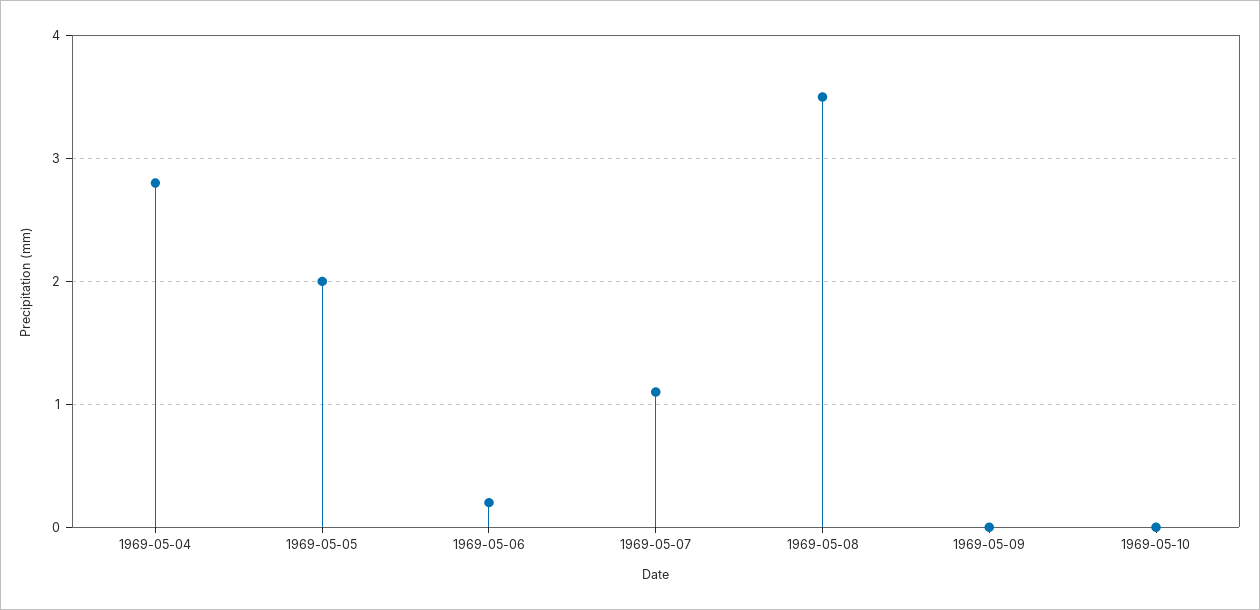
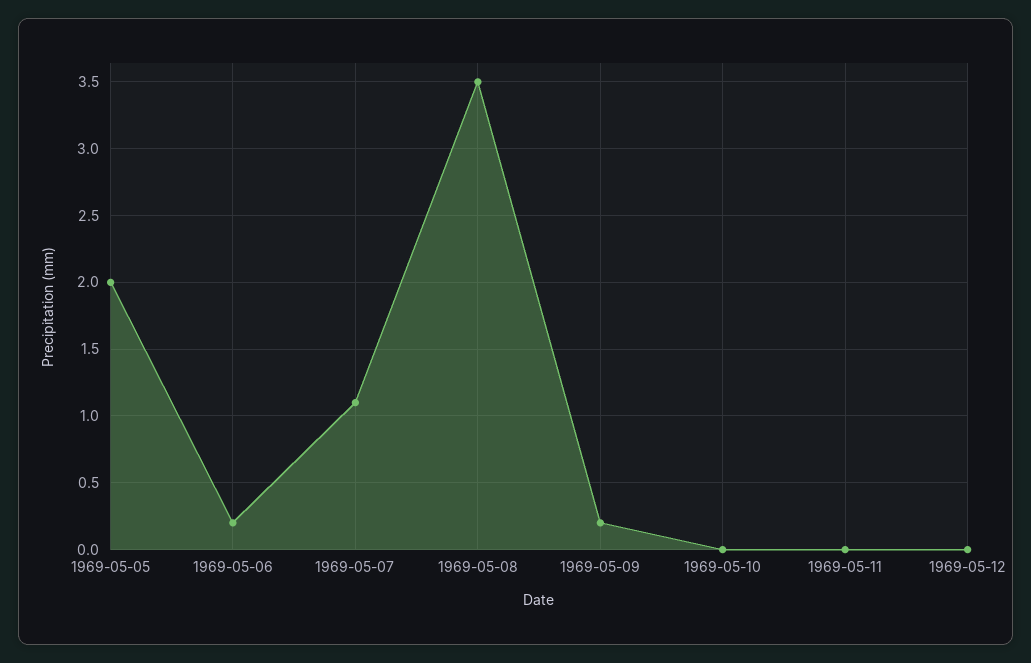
1969-05-04: 2.8 -> none
1969-05-09: 0 -> 0.2
1969-05-11: none -> 0
1969-05-12: none -> 0

